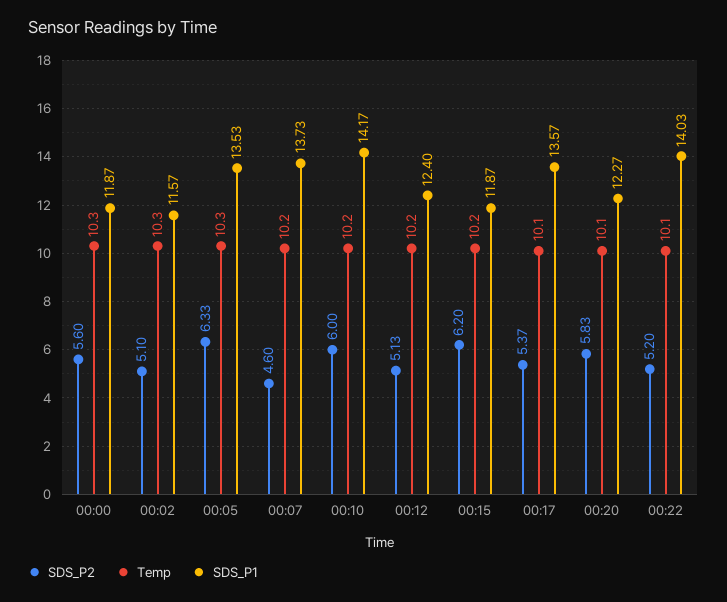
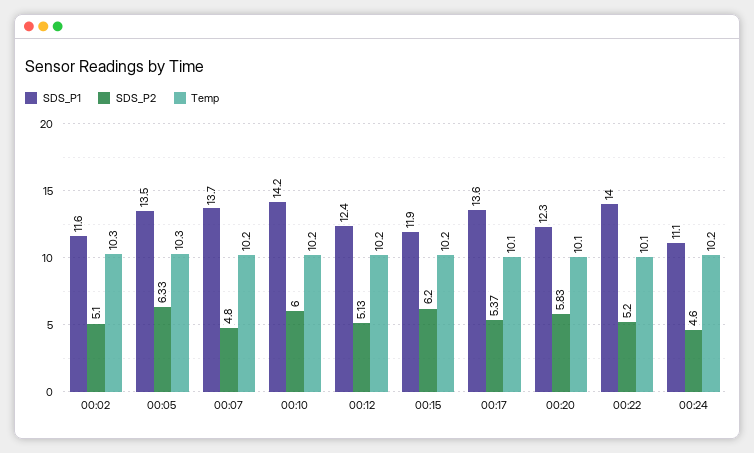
SDS_P2, 00:00: 5.6 -> none
Temp, 00:00: 10.3 -> none
SDS_P1, 00:00: 11.87 -> none
SDS_P2, 00:07: 4.6 -> 4.8
SDS_P1, 00:24: none -> 11.1
SDS_P2, 00:24: none -> 4.6
Temp, 00:24: none -> 10.2

